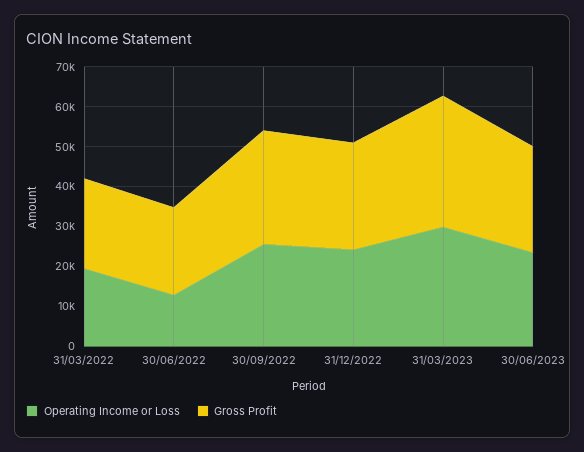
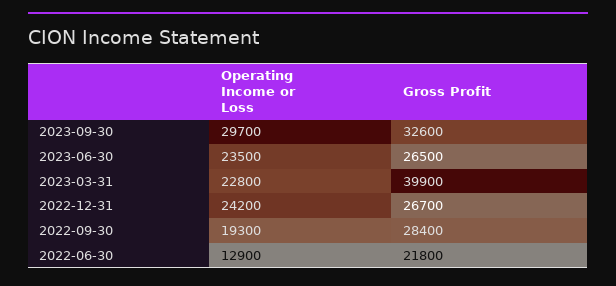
Operating Income or Loss, 31/03/2022: 20000 -> none
Gross Profit, 31/03/2022: 22500 -> none
Operating Income or Loss, 30/09/2022: 25000 -> 19300
Operating Income or Loss, 31/03/2023: 30000 -> 22800
Gross Profit, 31/03/2023: 32500 -> 39900
Operating Income or Loss, 2023-09-30: none -> 29700
Gross Profit, 2023-09-30: none -> 32600

